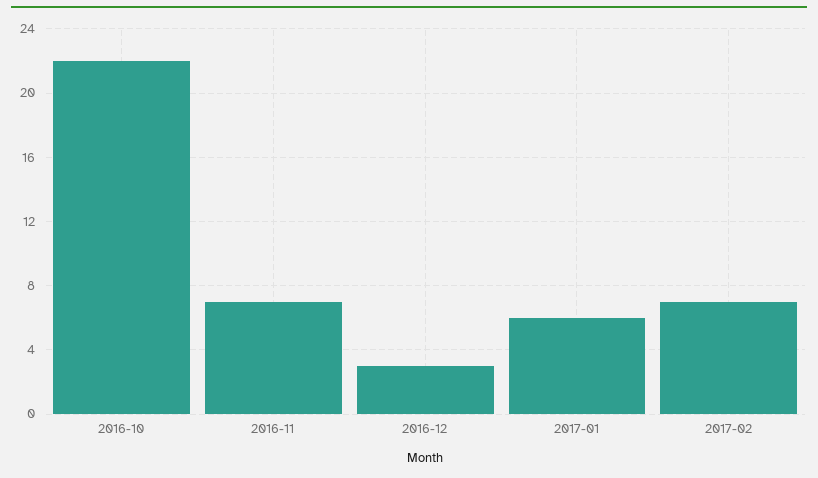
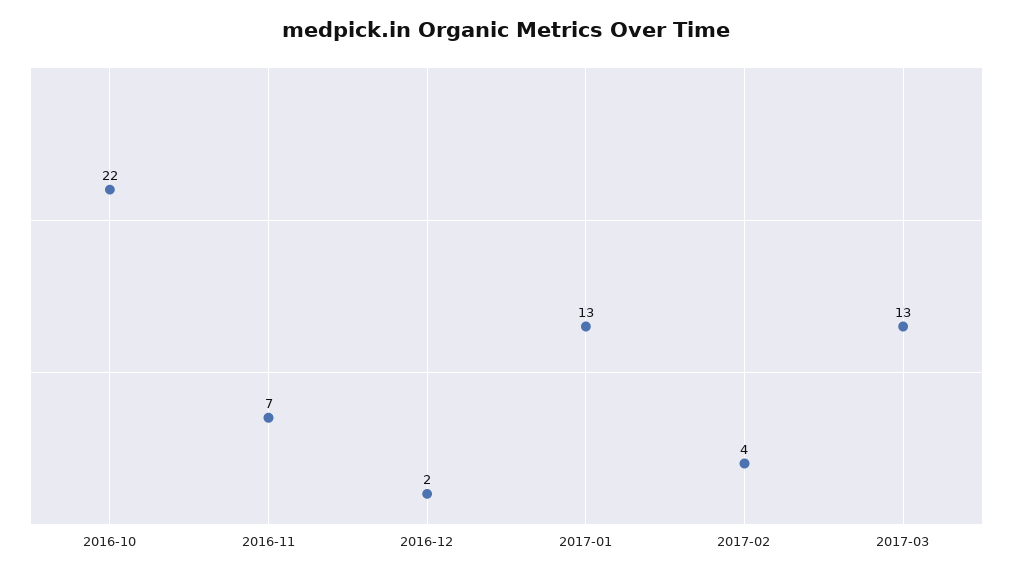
2016-12: 3 -> 2
2017-01: 6 -> 13
2017-02: 7 -> 4
2017-03: none -> 13

